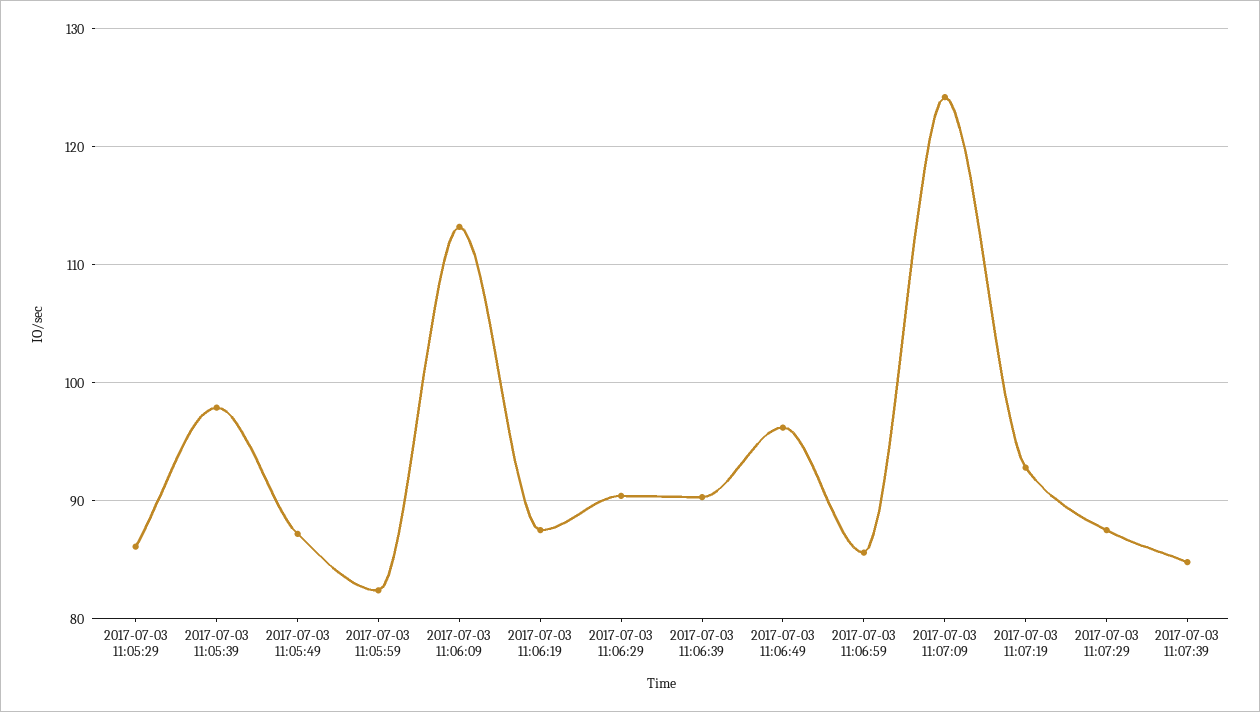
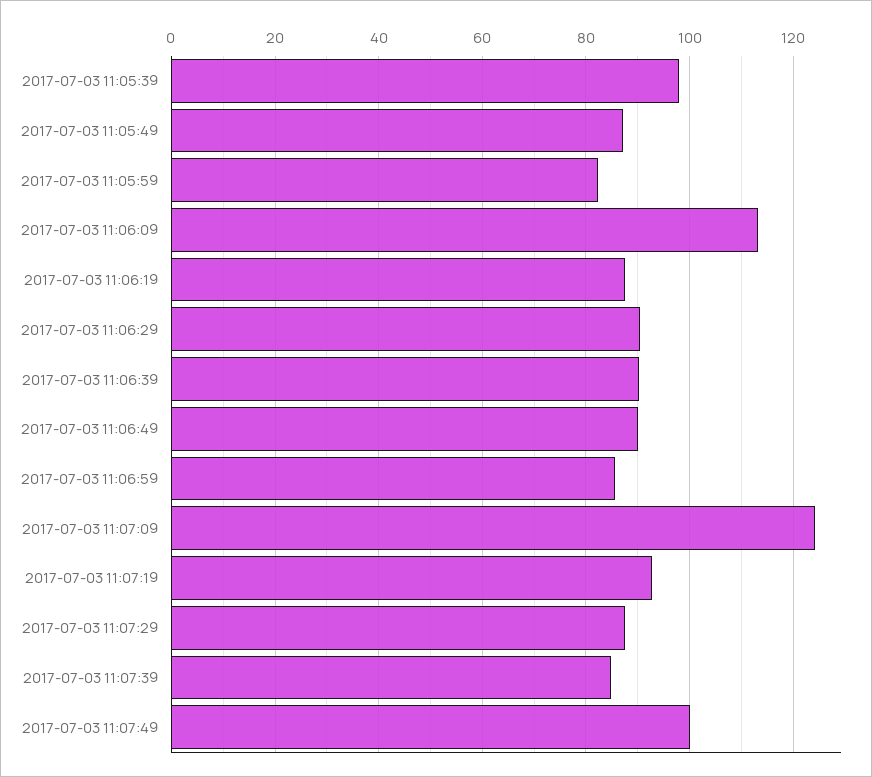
2017-07-03 11:05:29: 86 -> none
2017-07-03 11:06:49: 96 -> 90
2017-07-03 11:07:49: none -> 100

